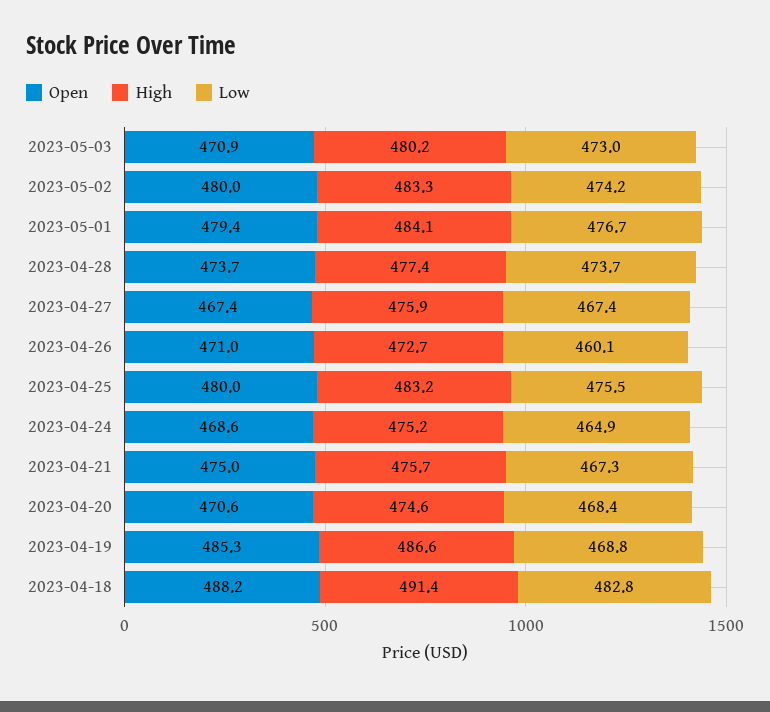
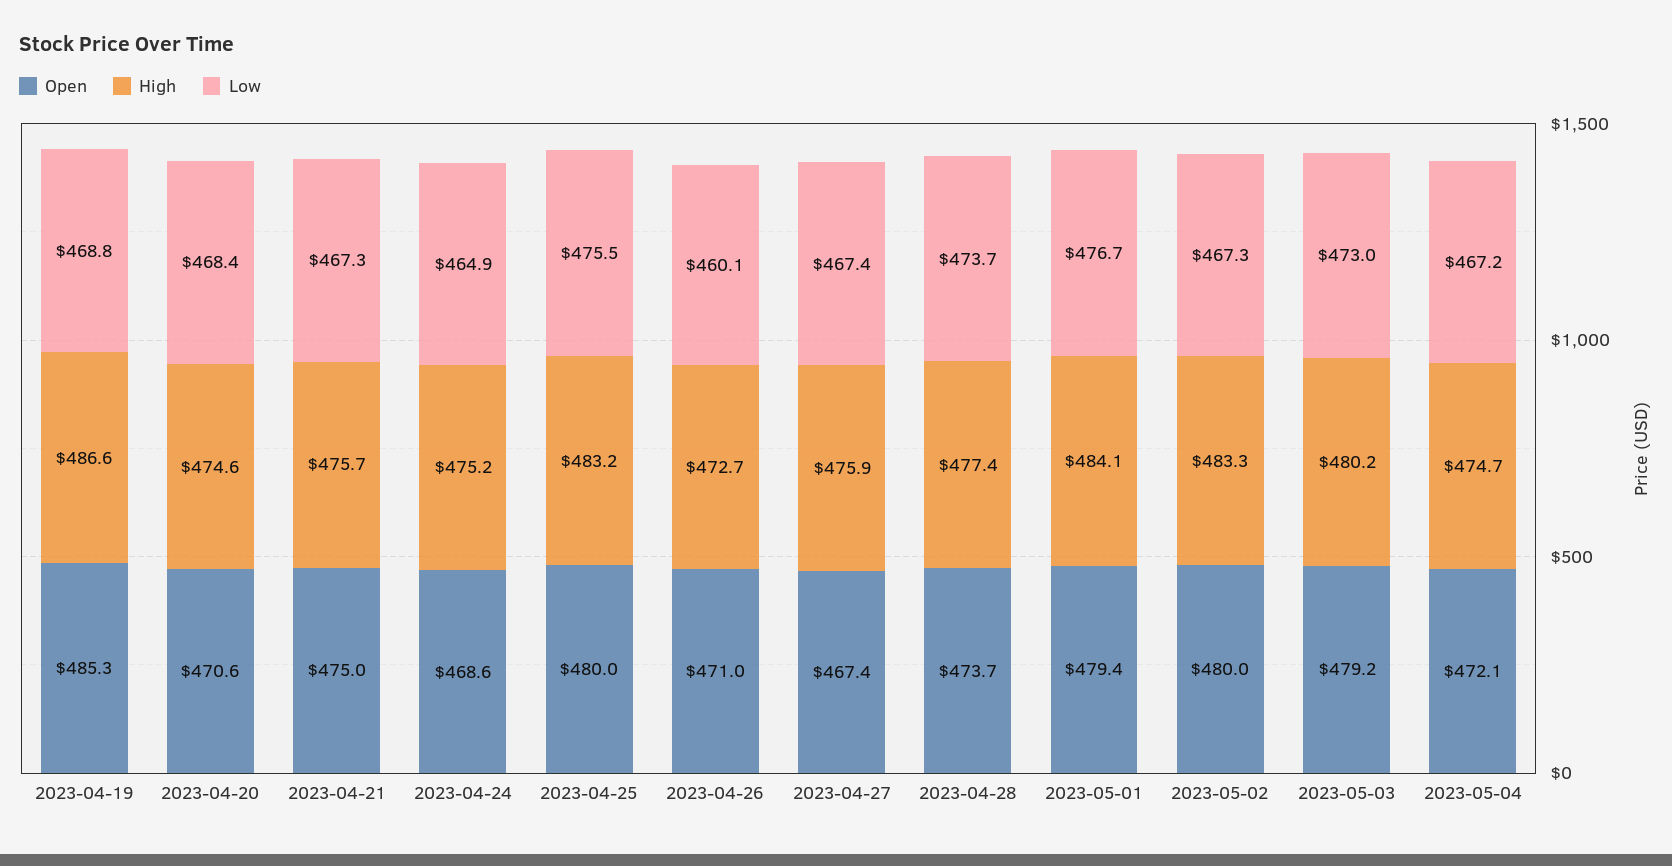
Open, 2023-05-03: 470.9 -> 479.2
Low, 2023-05-02: 474.2 -> 467.3
Open, 2023-04-18: 488.2 -> none
High, 2023-04-18: 491.4 -> none
Low, 2023-04-18: 482.8 -> none
Open, 2023-05-04: none -> 472.1
High, 2023-05-04: none -> 474.7
Low, 2023-05-04: none -> 467.2

